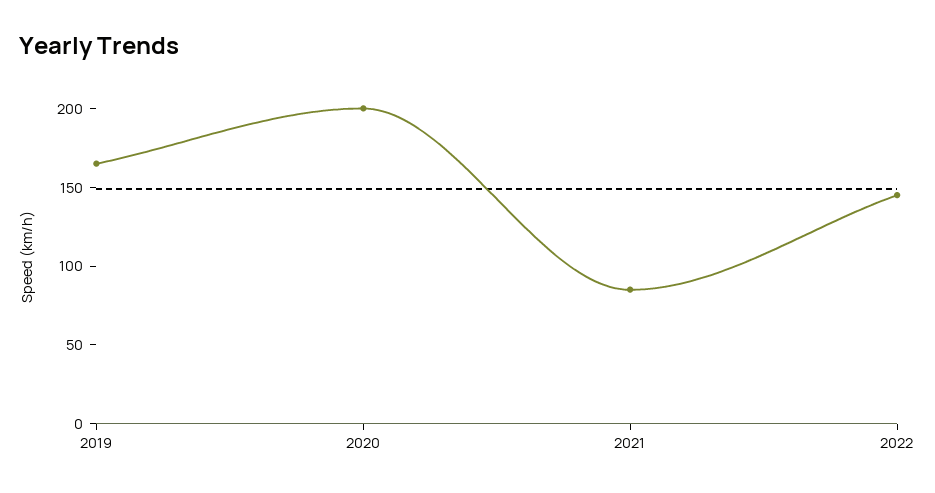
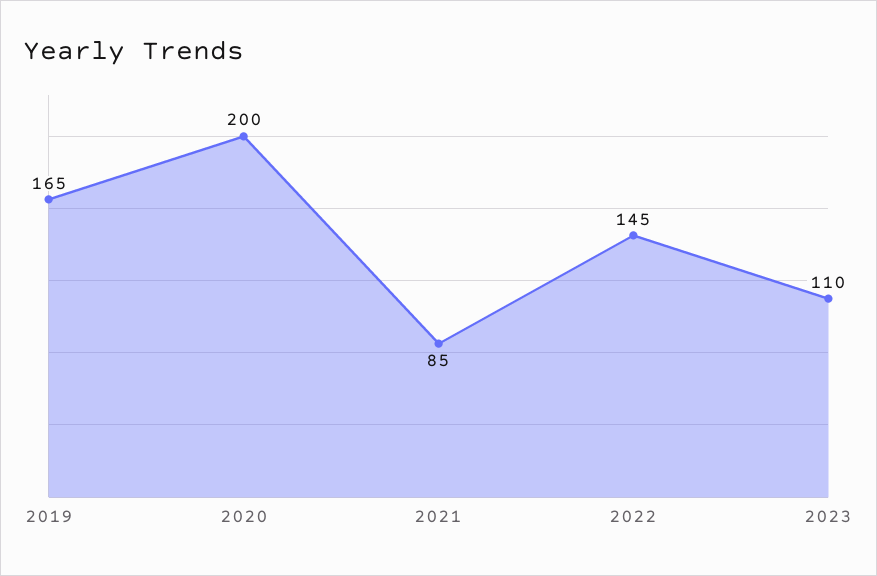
2023: none -> 110

